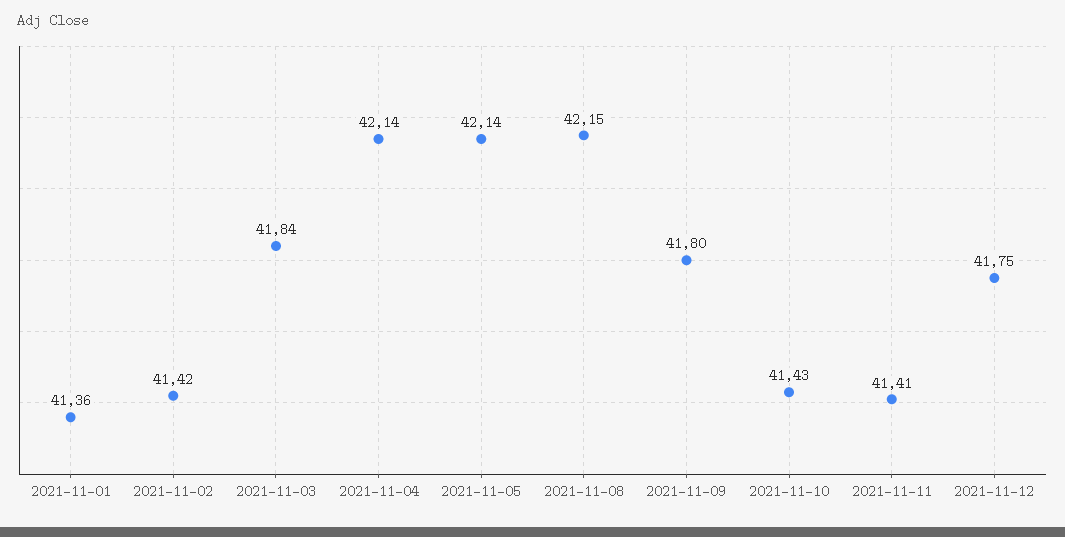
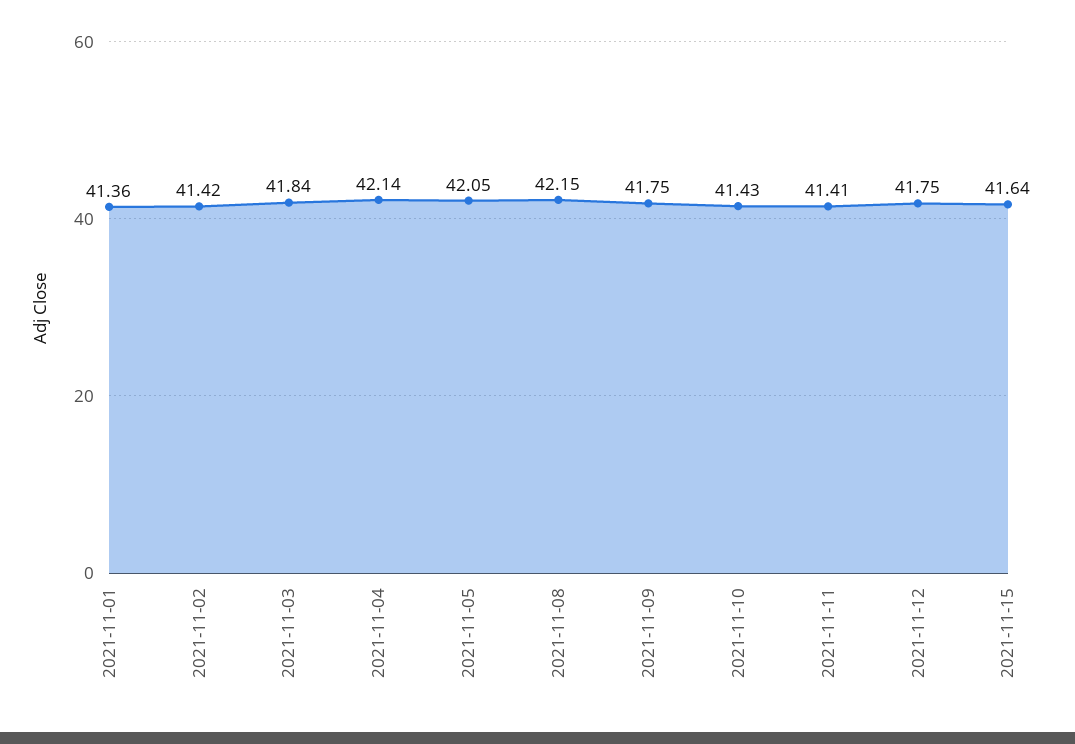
2021-11-05: 42.14 -> 42.05
2021-11-09: 41.8 -> 41.75
2021-11-15: none -> 41.64

